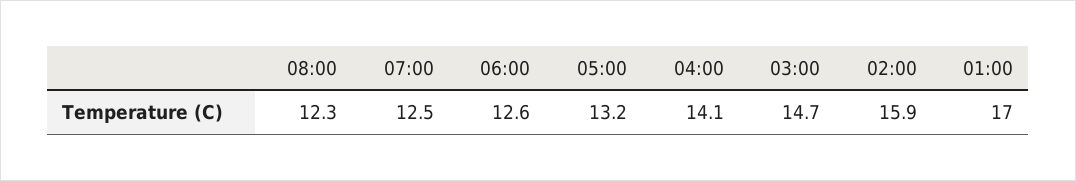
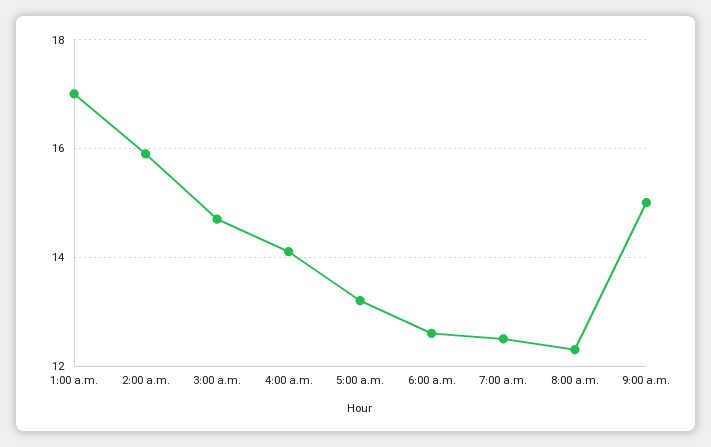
9:00 a.m.: none -> 15

